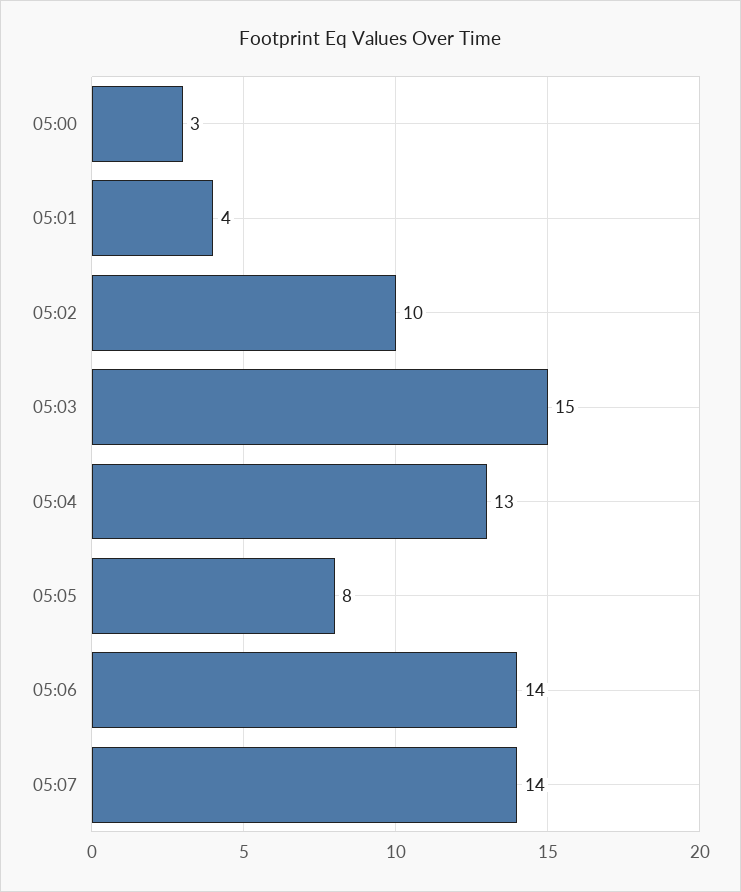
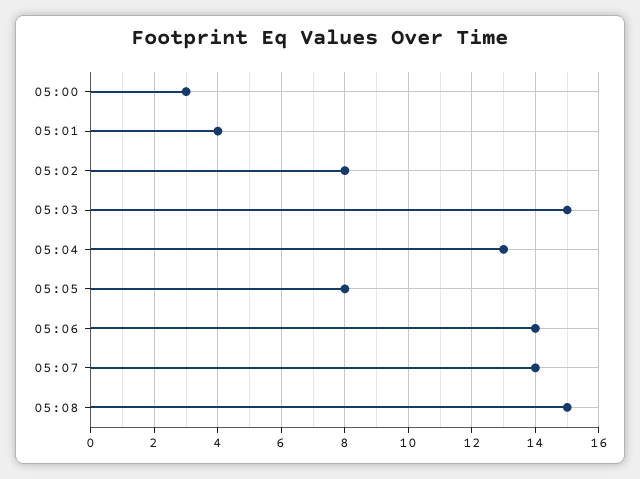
05:02: 10 -> 8
05:08: none -> 15

